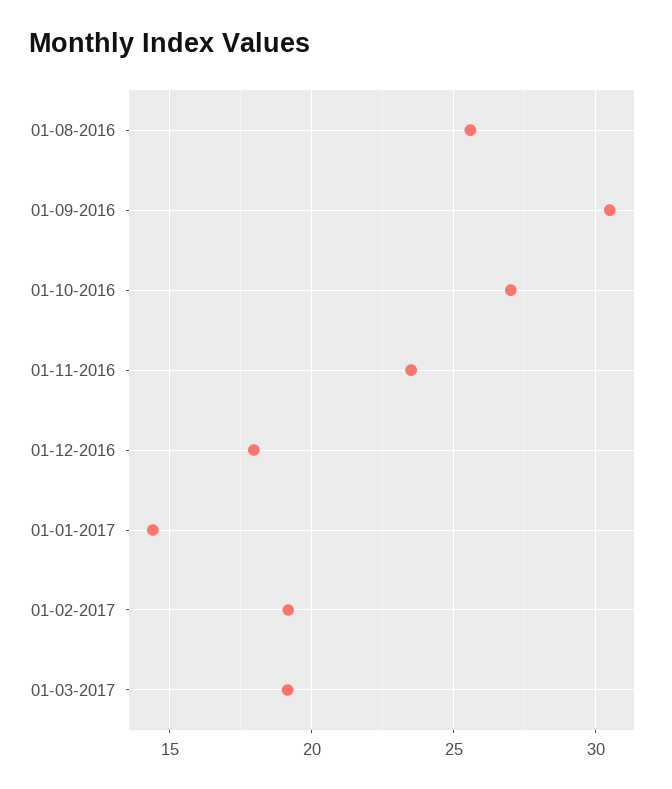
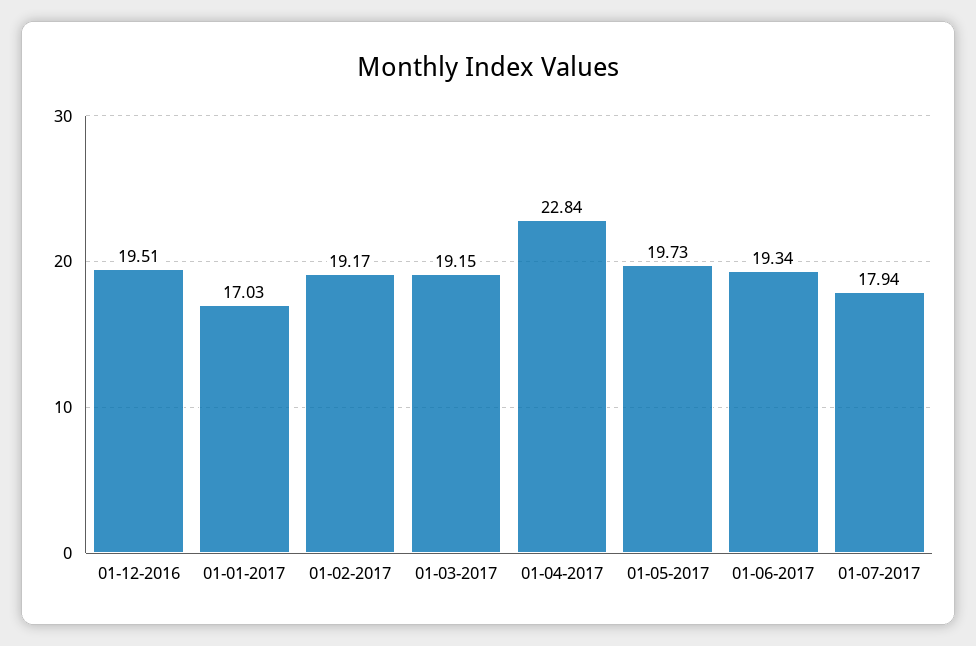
01-08-2016: 25.5 -> none
01-09-2016: 30.5 -> none
01-10-2016: 27 -> none
01-11-2016: 23.5 -> none
01-12-2016: 18 -> 19.51
01-01-2017: 14.5 -> 17.03
01-04-2017: none -> 22.84
01-05-2017: none -> 19.73
01-06-2017: none -> 19.34
01-07-2017: none -> 17.94

